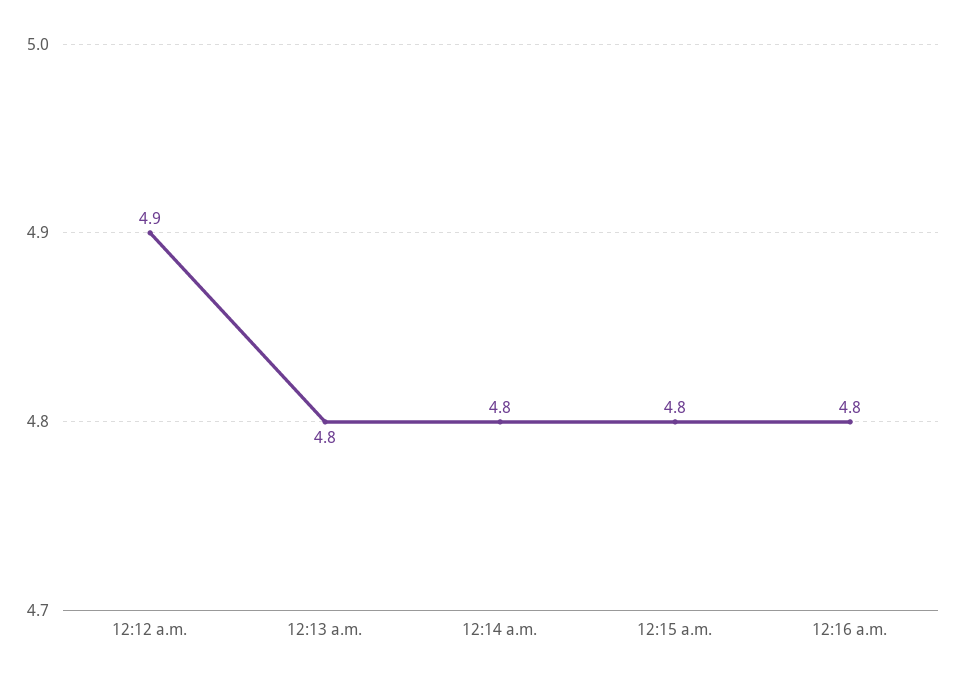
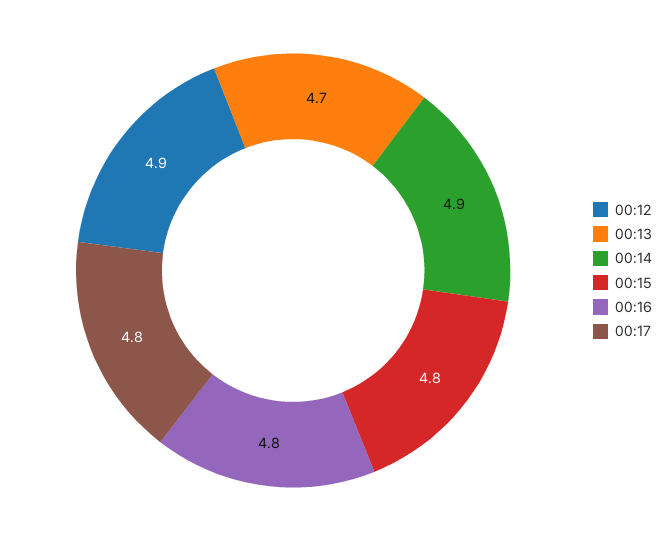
12:13 a.m.: 4.8 -> 4.7
12:14 a.m.: 4.8 -> 4.9
00:17: none -> 4.8

